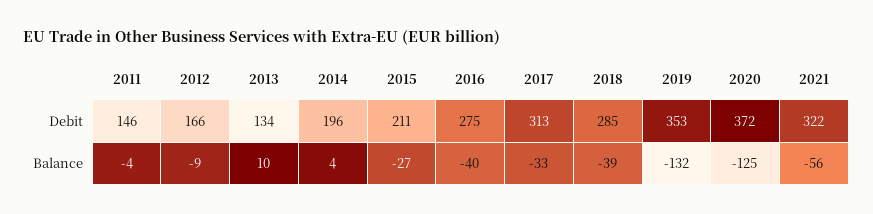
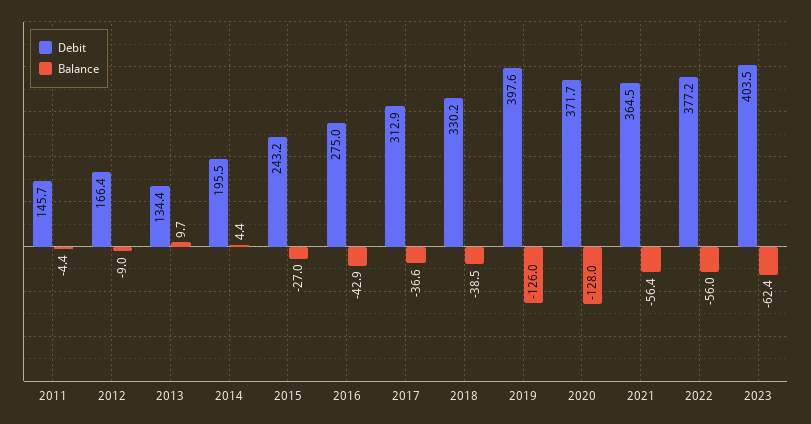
Debit, 2015: 211 -> 243.2
Debit, 2018: 285 -> 330.2
Debit, 2019: 353 -> 397.6
Debit, 2021: 322 -> 364.5
Balance, 2016: -40 -> -42.9
Balance, 2017: -33 -> -36.6
Balance, 2019: -132 -> -126
Balance, 2020: -125 -> -128
Debit, 2022: none -> 377.2
Balance, 2022: none -> -56
Debit, 2023: none -> 403.5
Balance, 2023: none -> -62.4

